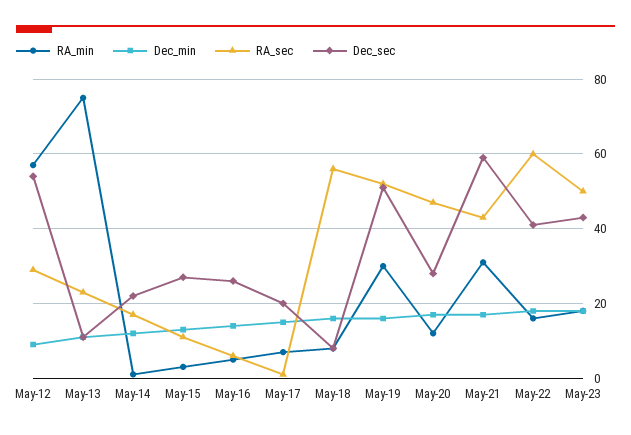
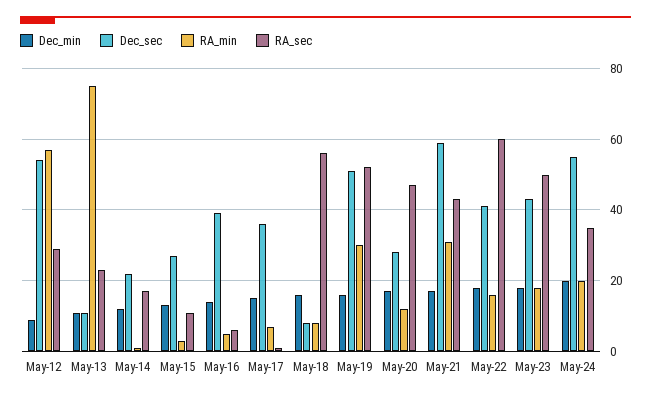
Dec_sec, May-16: 25 -> 40
Dec_sec, May-17: 20 -> 35
Dec_min, May-24: none -> 20
Dec_sec, May-24: none -> 55
RA_min, May-24: none -> 20
RA_sec, May-24: none -> 35

